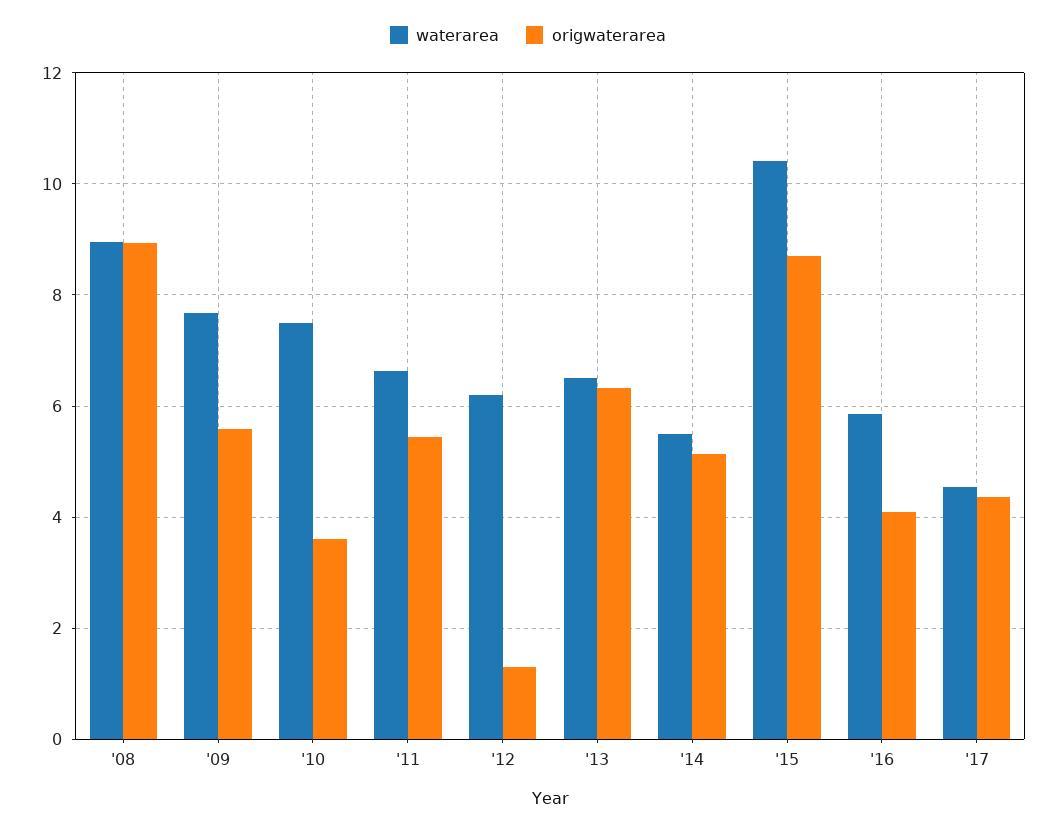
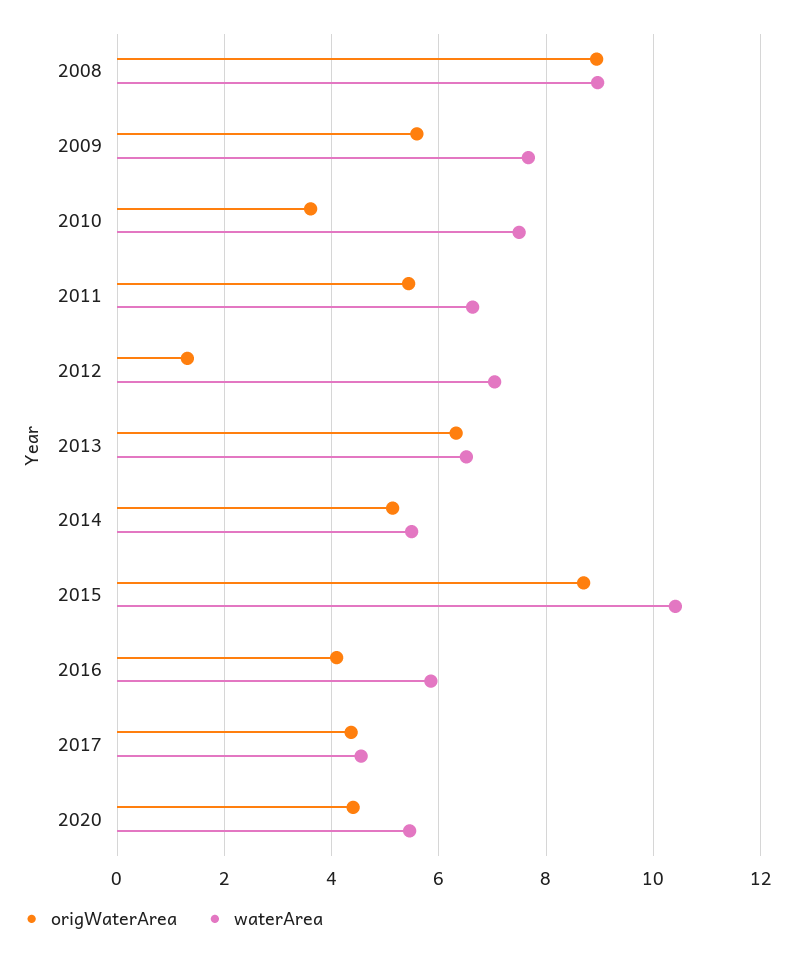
waterarea, '12: 6.2 -> 7
origwaterarea, 2020: none -> 4.4
waterarea, 2020: none -> 5.4

